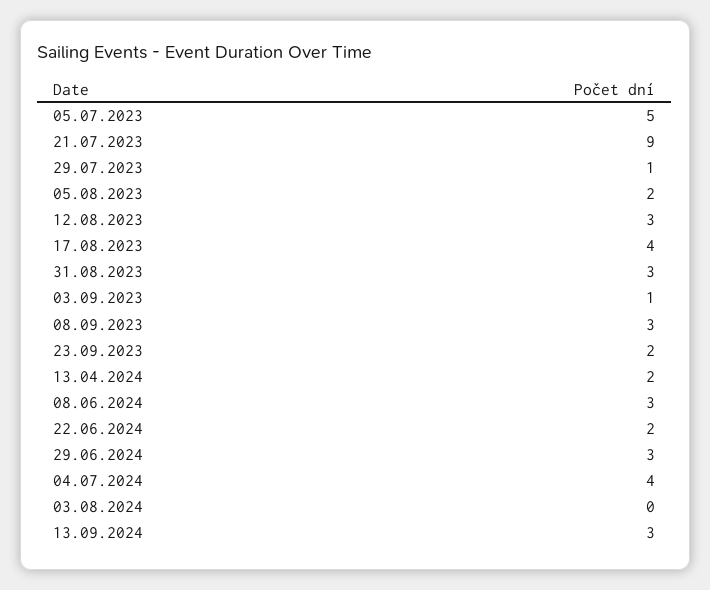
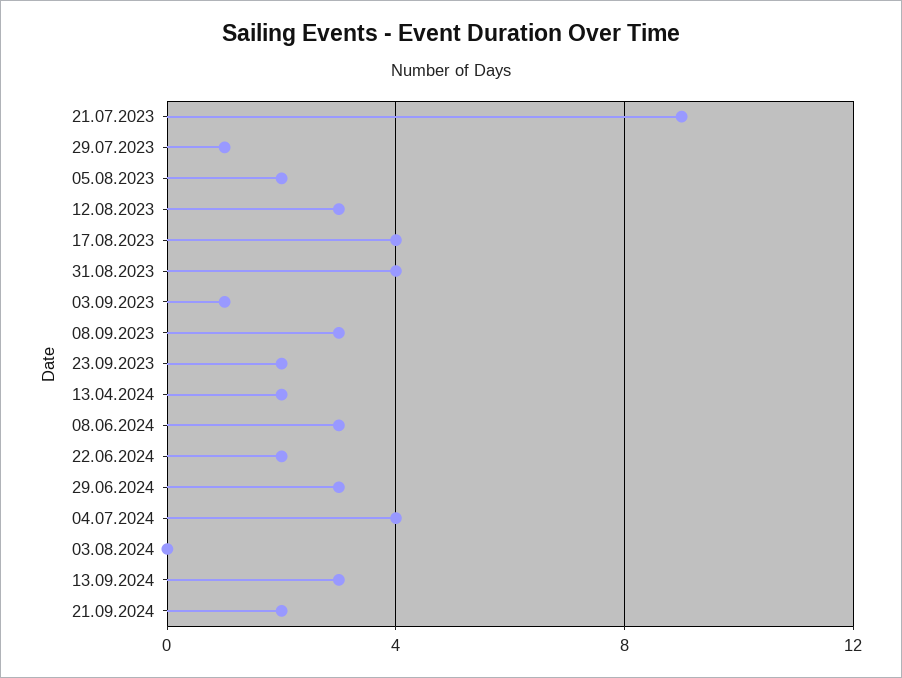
05.07.2023: 5 -> none
31.08.2023: 3 -> 4
21.09.2024: none -> 2

